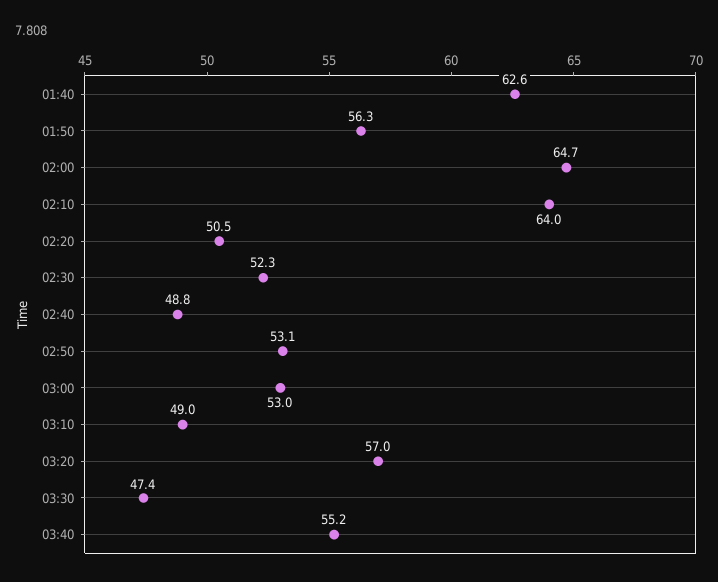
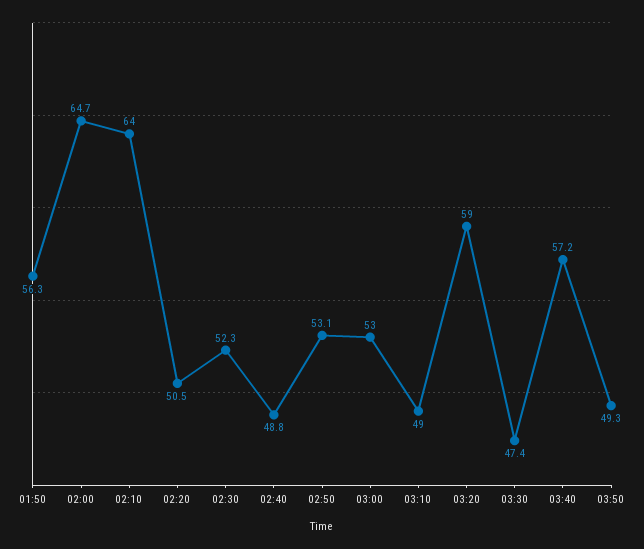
01:40: 62.6 -> none
03:20: 57 -> 59
03:40: 55.2 -> 57.2
03:50: none -> 49.3

